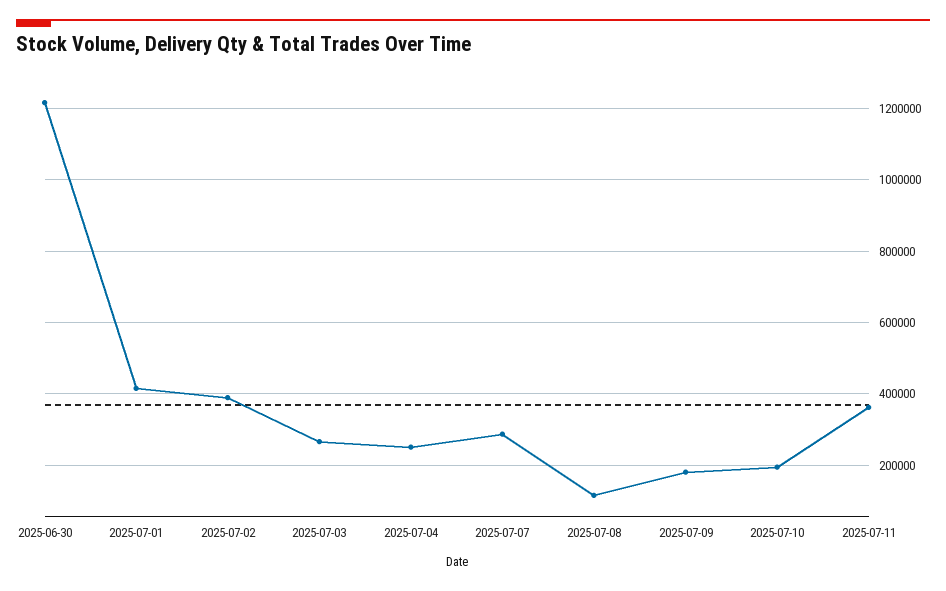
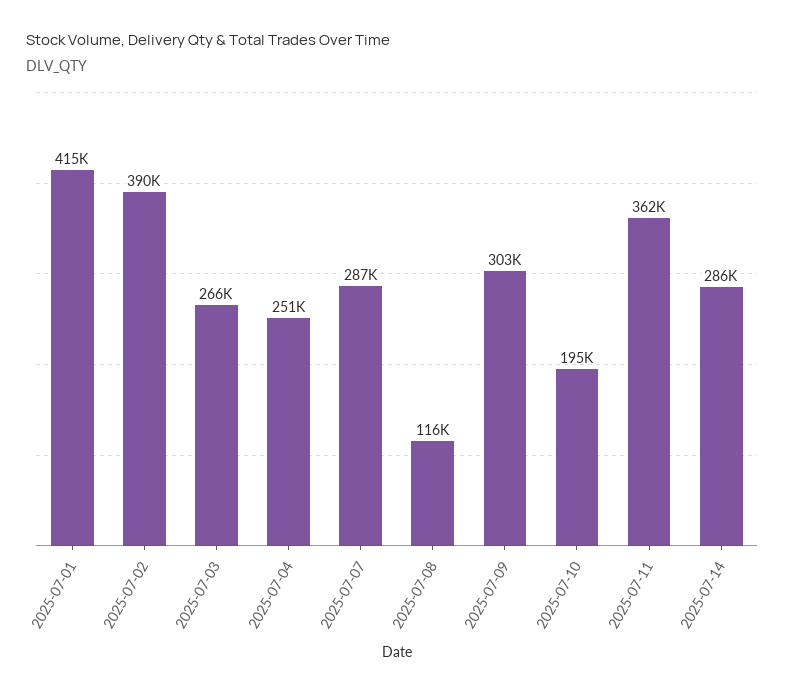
2025-06-30: 1220000 -> none
2025-07-09: 180000 -> 303000
2025-07-14: none -> 286000

